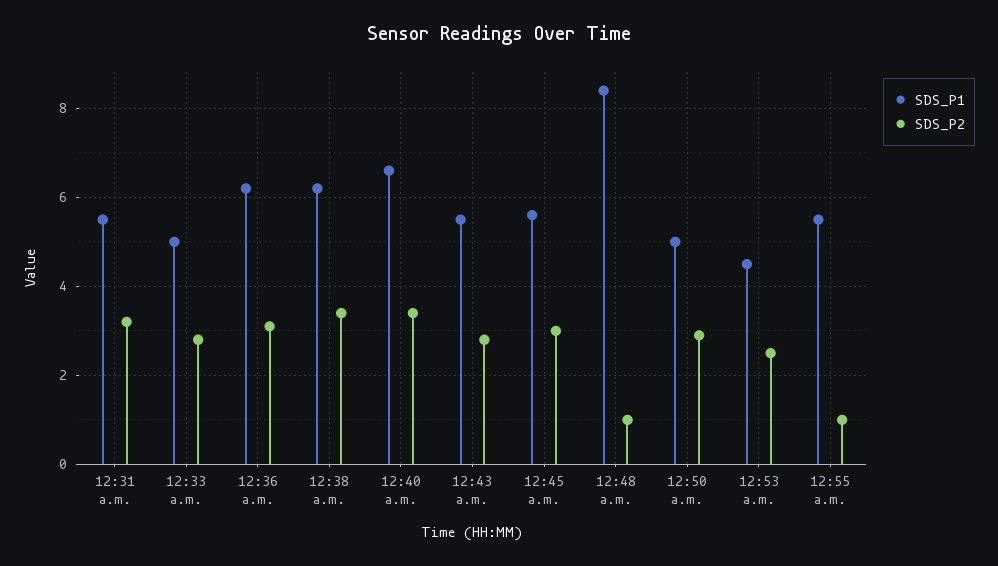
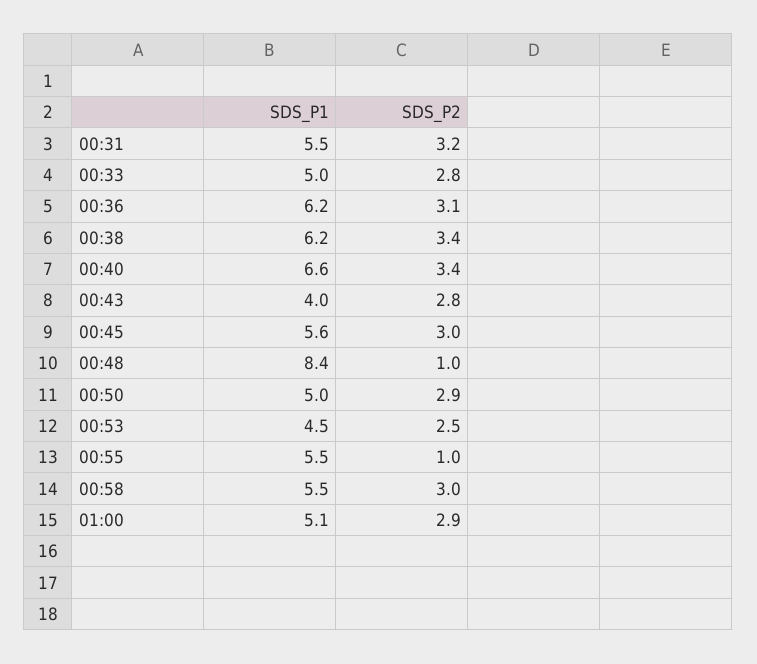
SDS_P1, 12:43 a.m.: 5.5 -> 4
SDS_P1, 00:58: none -> 5.5
SDS_P2, 00:58: none -> 3
SDS_P1, 01:00: none -> 5.1
SDS_P2, 01:00: none -> 2.9

